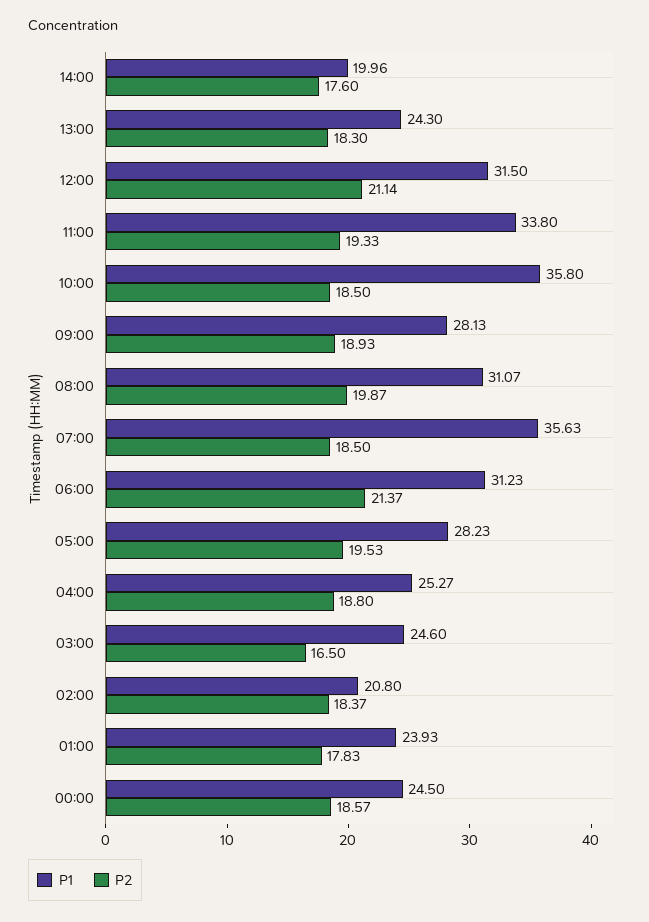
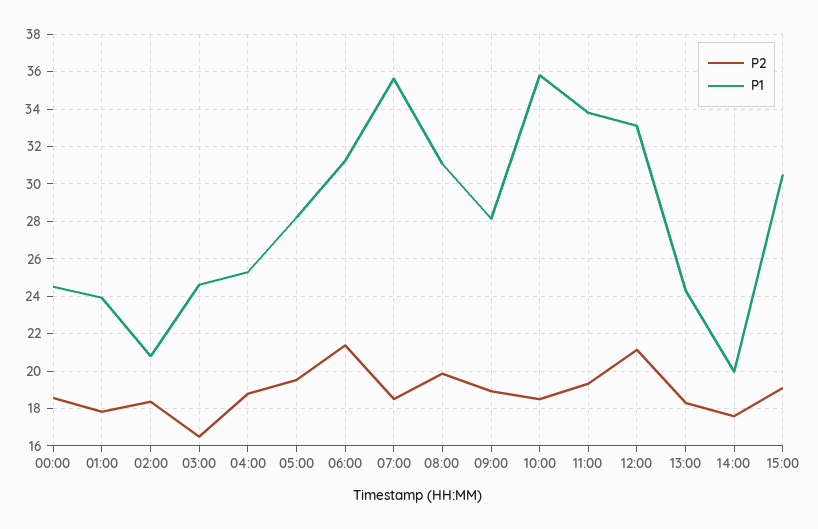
P1, 12:00: 31.5 -> 33
P2, 15:00: none -> 19
P1, 15:00: none -> 30.5

